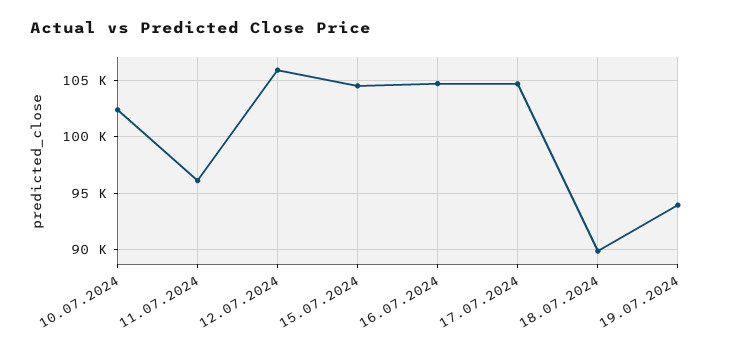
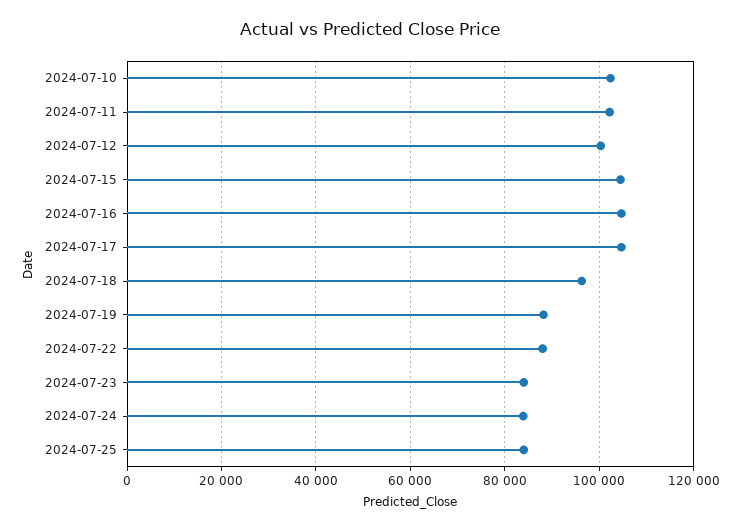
11.07.2024: 96000 -> 102000
12.07.2024: 106000 -> 100000
18.07.2024: 90000 -> 96000
19.07.2024: 94000 -> 88000
2024-07-22: none -> 88000
2024-07-23: none -> 84000
2024-07-24: none -> 84000
2024-07-25: none -> 84000

